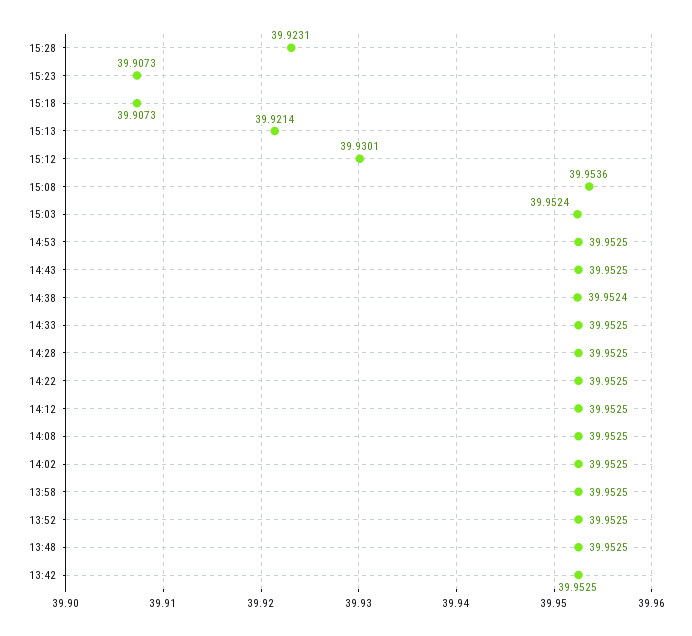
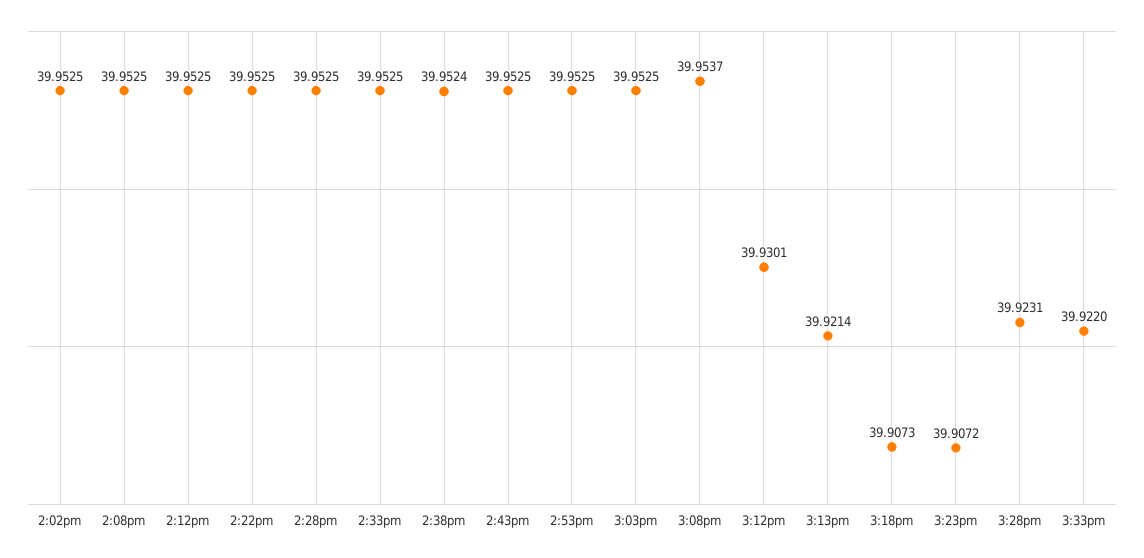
15:23: 39.9073 -> 39.9072
15:08: 39.9536 -> 39.9537
15:03: 39.9524 -> 39.9525
13:58: 39.9525 -> none
13:52: 39.9525 -> none
13:48: 39.9525 -> none
13:42: 39.9525 -> none
3:33pm: none -> 39.922

